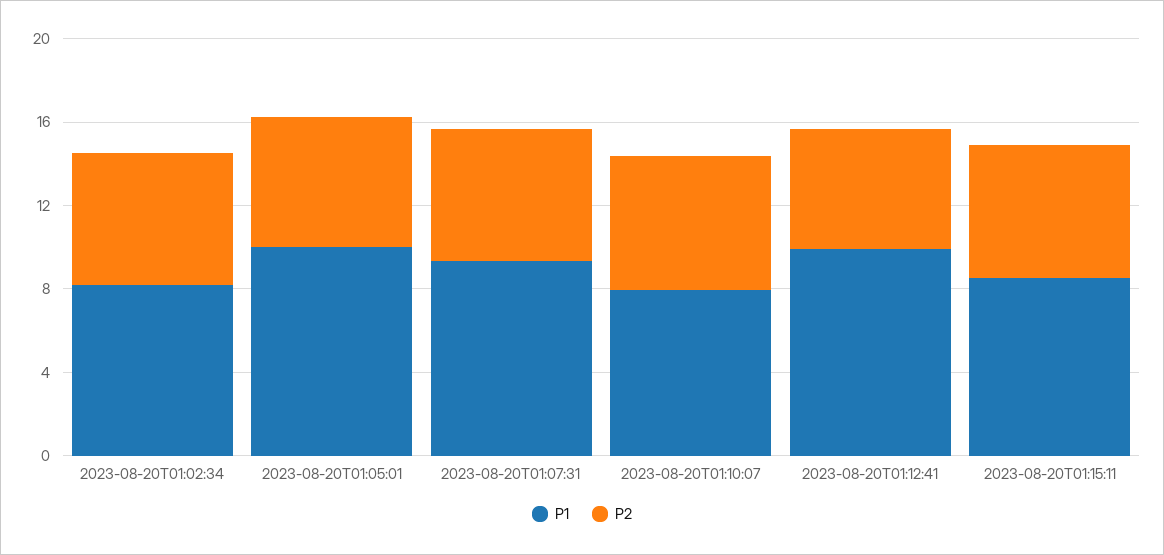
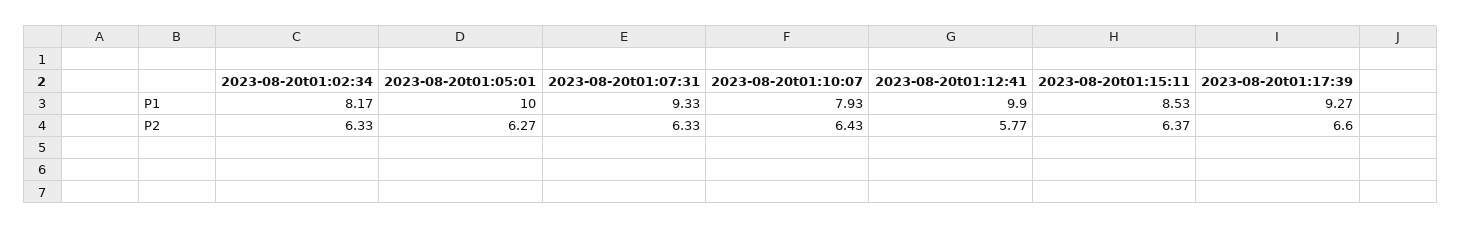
P1, 2023-08-20t01:17:39: none -> 9.27
P2, 2023-08-20t01:17:39: none -> 6.6

